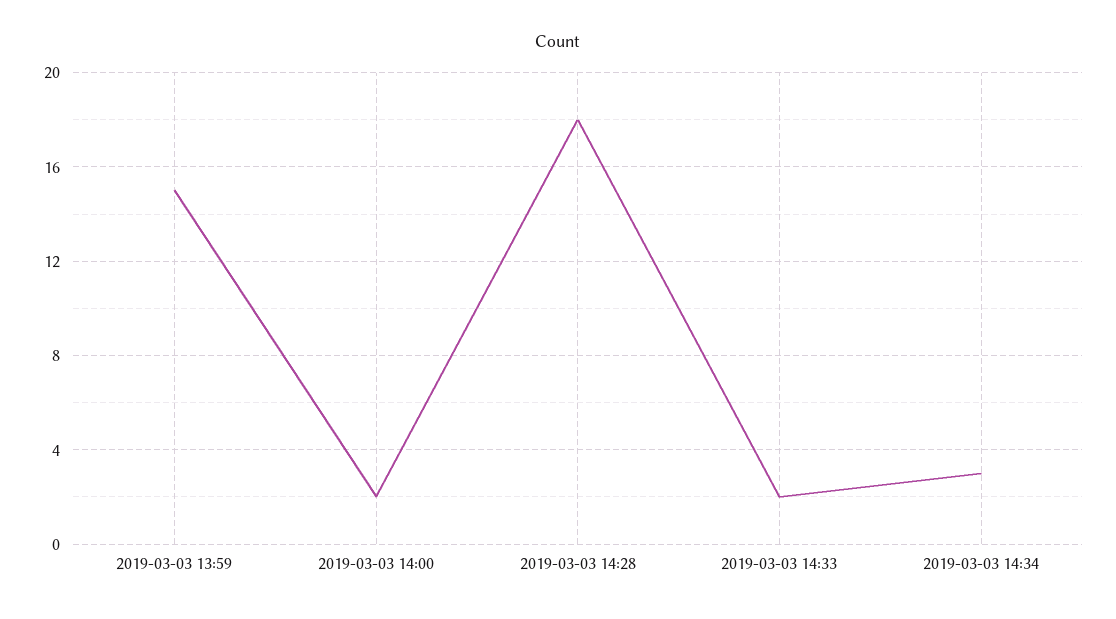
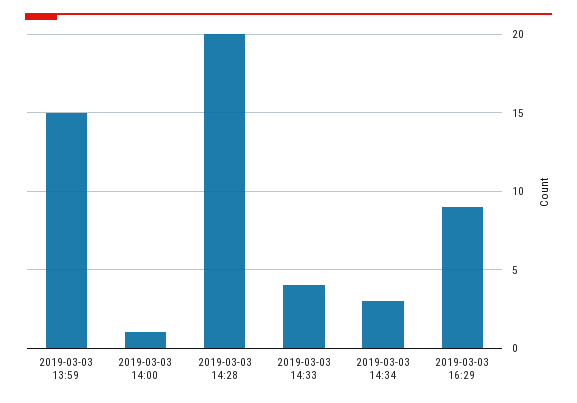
2019-03-03 14:00: 2 -> 1
2019-03-03 14:28: 18 -> 20
2019-03-03 14:33: 2 -> 4
2019-03-03 16:29: none -> 9

